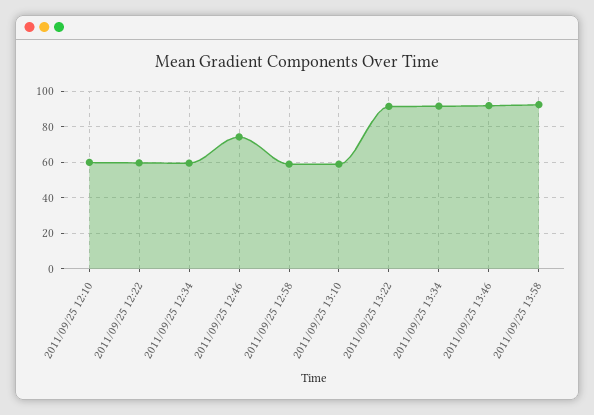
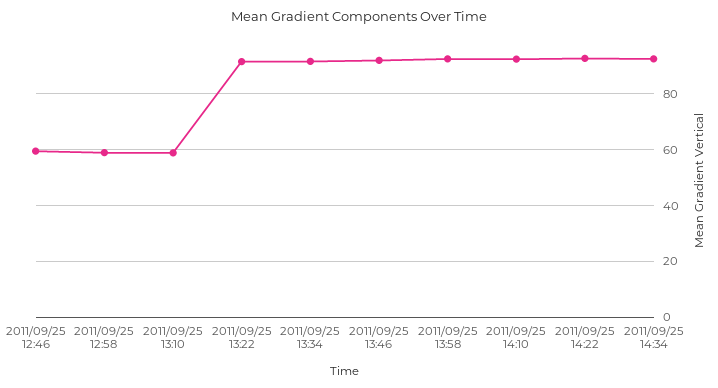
2011/09/25 12:10: 60 -> none
2011/09/25 12:22: 60 -> none
2011/09/25 12:34: 60 -> none
2011/09/25 12:46: 75 -> 60
2011/09/25 14:10: none -> 92.5
2011/09/25 14:22: none -> 92.5
2011/09/25 14:34: none -> 92.5

